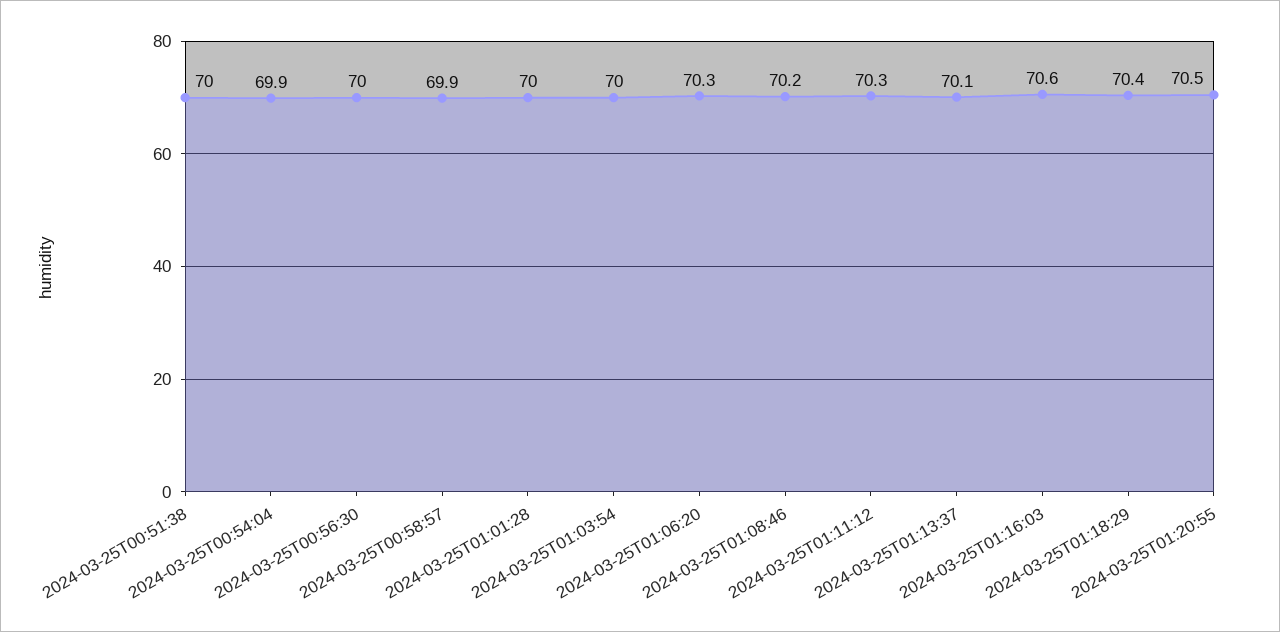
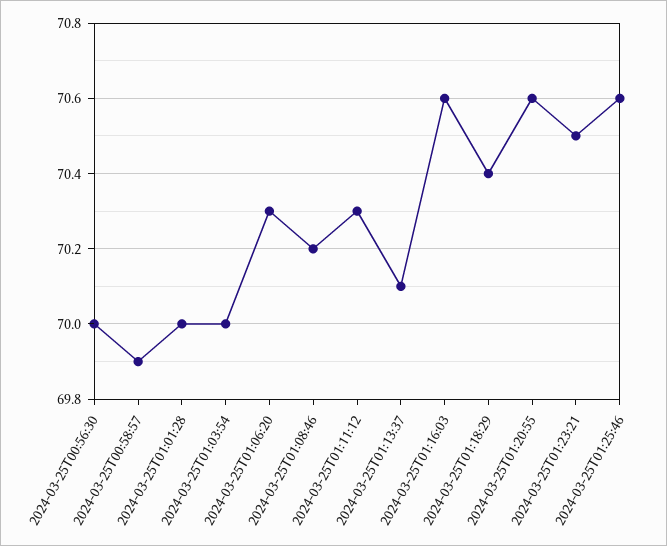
2024-03-25T00:51:38: 70 -> none
2024-03-25T00:54:04: 69.9 -> none
2024-03-25T01:20:55: 70.5 -> 70.6
2024-03-25T01:23:21: none -> 70.5
2024-03-25T01:25:46: none -> 70.6

